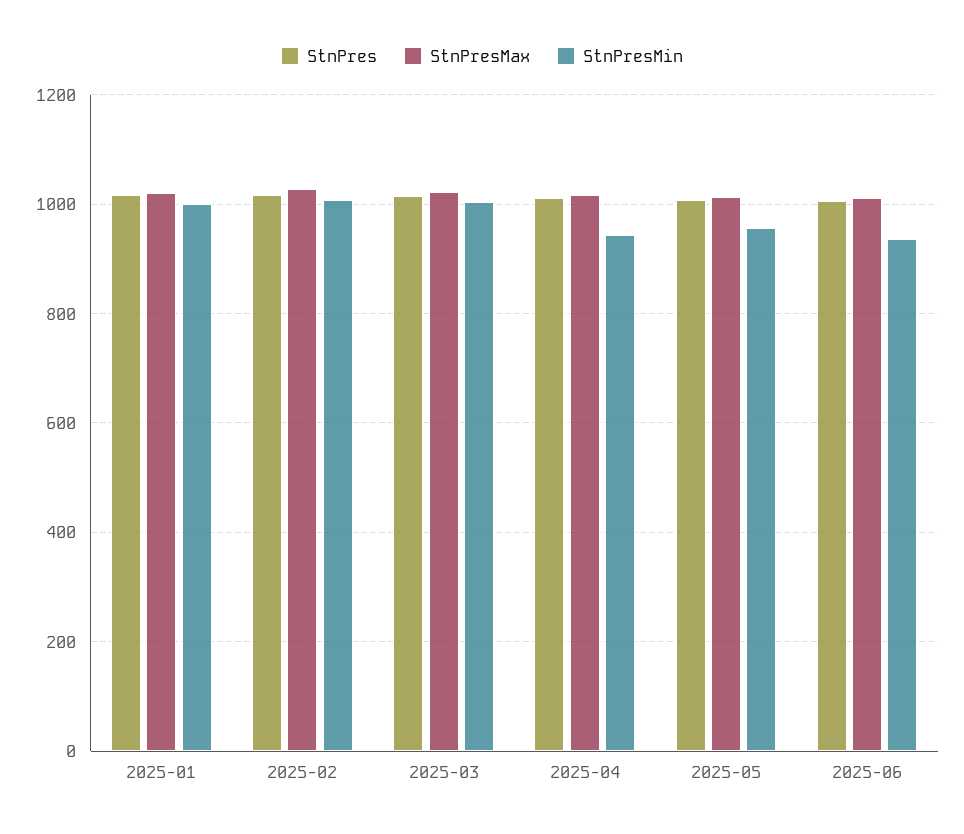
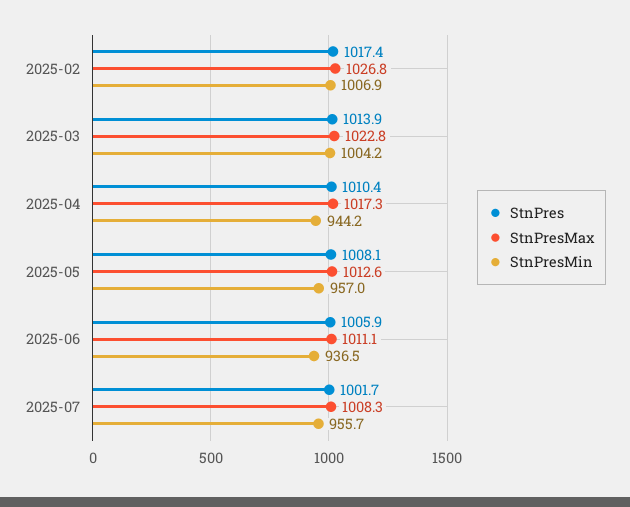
StnPres, 2025-01: 1020 -> none
StnPresMax, 2025-01: 1020 -> none
StnPresMin, 2025-01: 1000 -> none
StnPres, 2025-07: none -> 1001.7
StnPresMax, 2025-07: none -> 1008.3
StnPresMin, 2025-07: none -> 955.7

